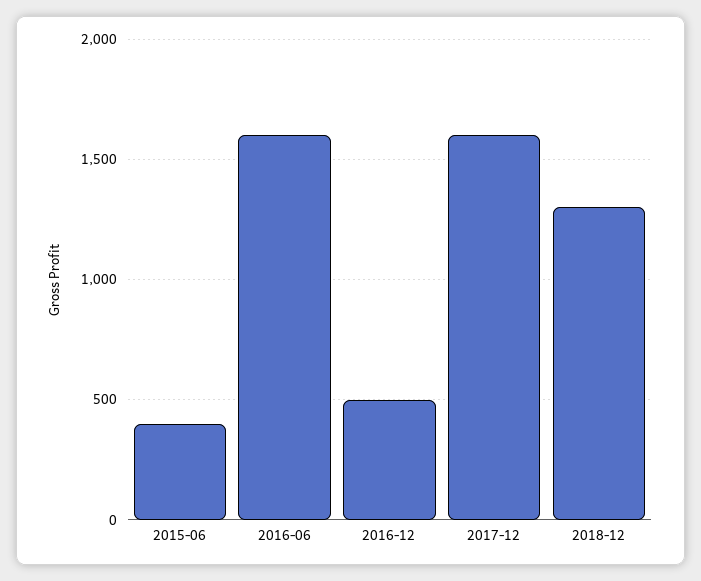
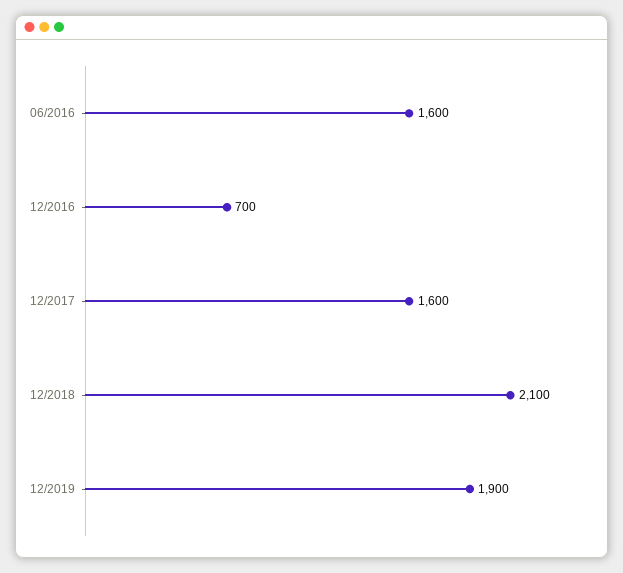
2015-06: 400 -> none
2016-12: 500 -> 700
2018-12: 1300 -> 2100
12/2019: none -> 1900

